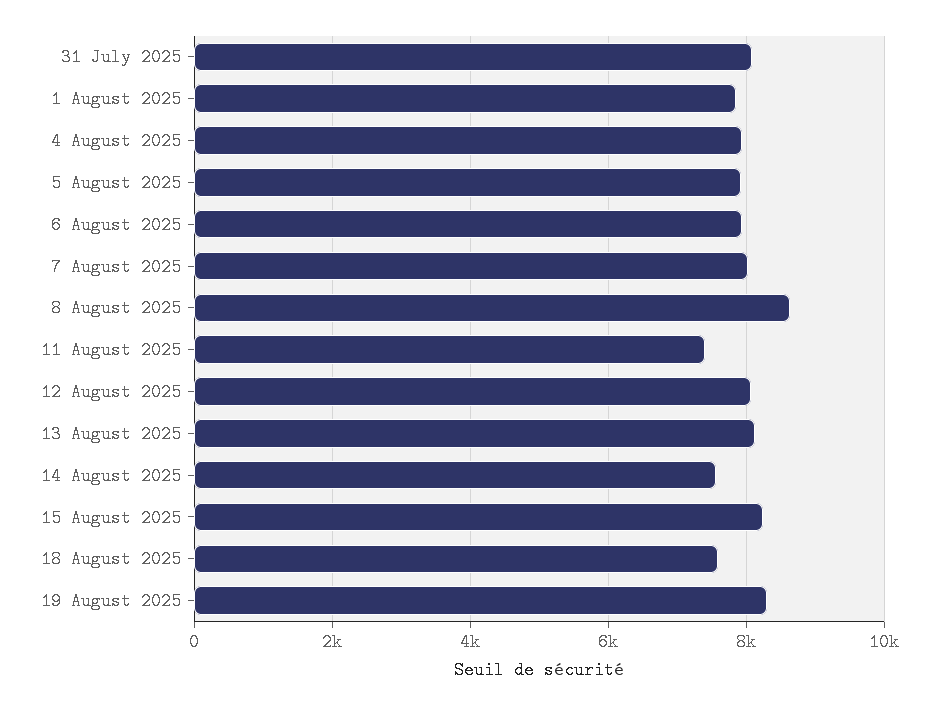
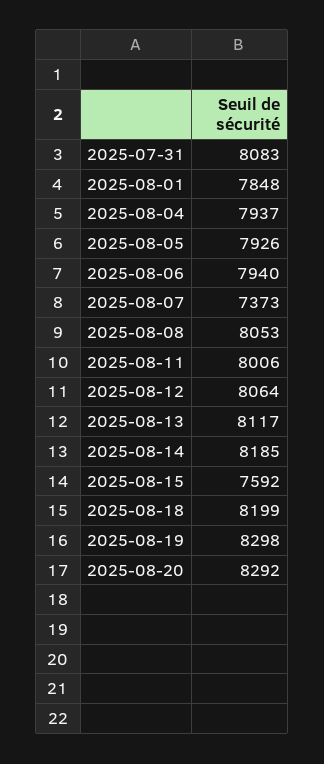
7 August 2025: 8000 -> 7373
8 August 2025: 8600 -> 8053
11 August 2025: 7400 -> 8006
14 August 2025: 7600 -> 8185
15 August 2025: 8200 -> 7592
18 August 2025: 7600 -> 8199
2025-08-20: none -> 8292

